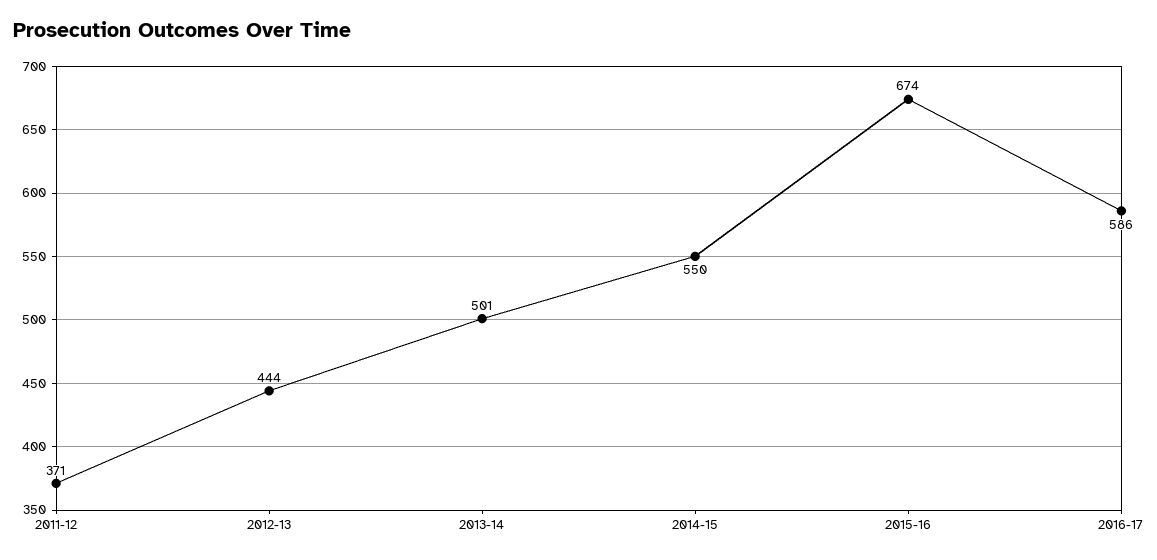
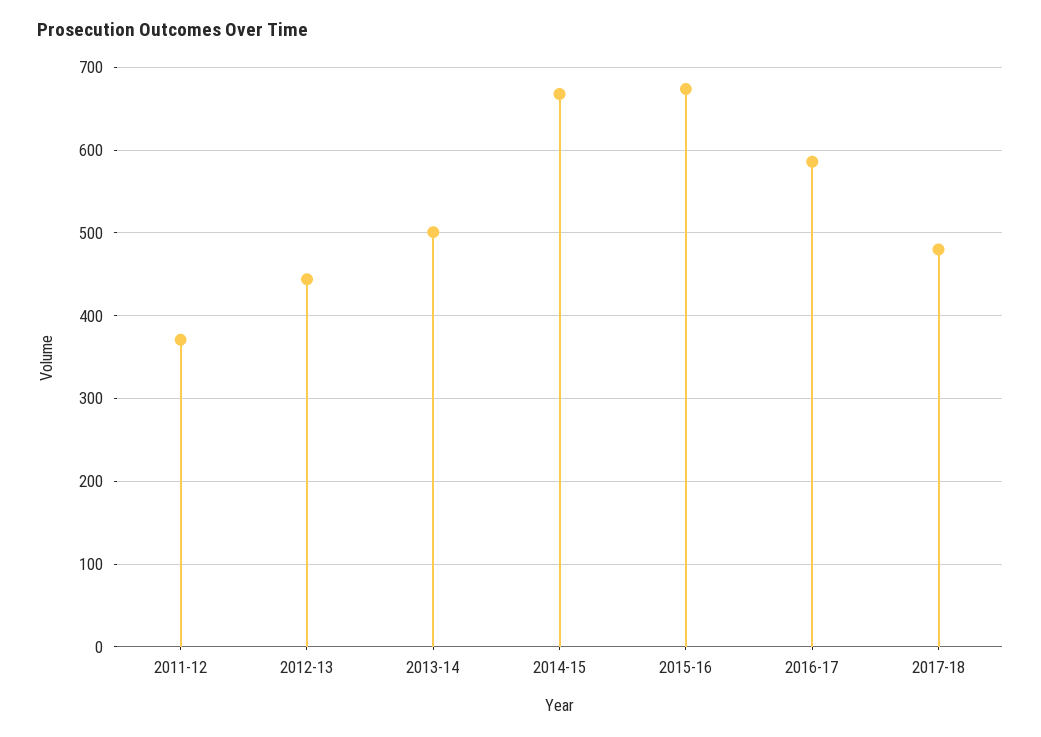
2014-15: 550 -> 670
2017-18: none -> 480

